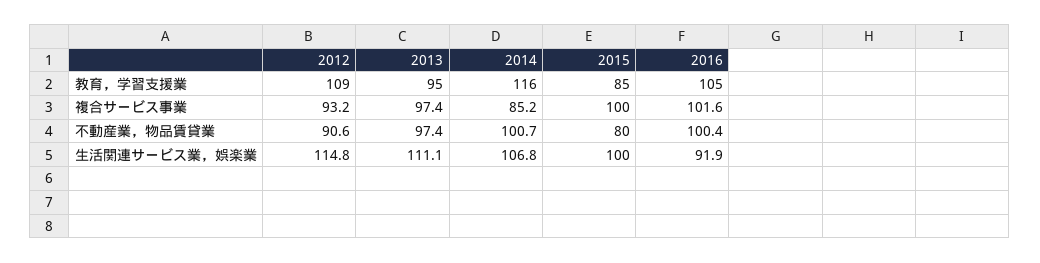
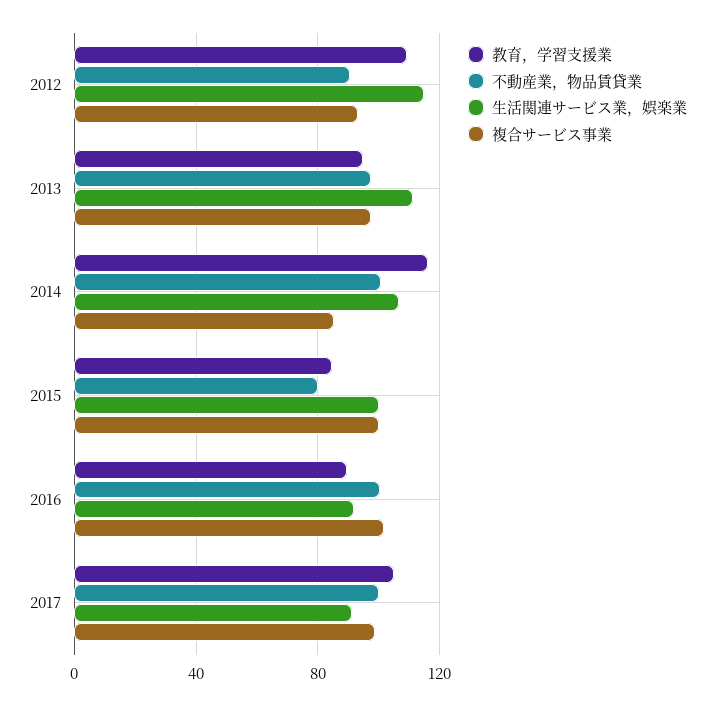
教育，学習支援業, 2016: 105 -> 90
教育，学習支援業, 2017: none -> 105
不動産業，物品賃貸業, 2017: none -> 100
生活関連サービス業，娯楽業, 2017: none -> 90
複合サービス事業, 2017: none -> 100

